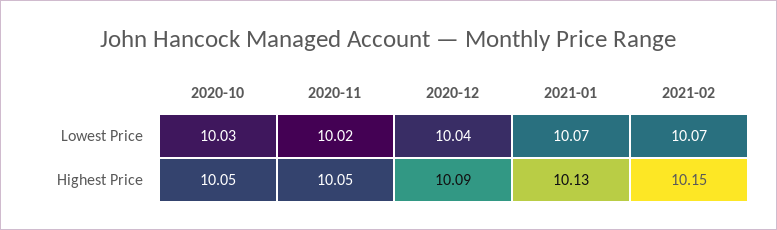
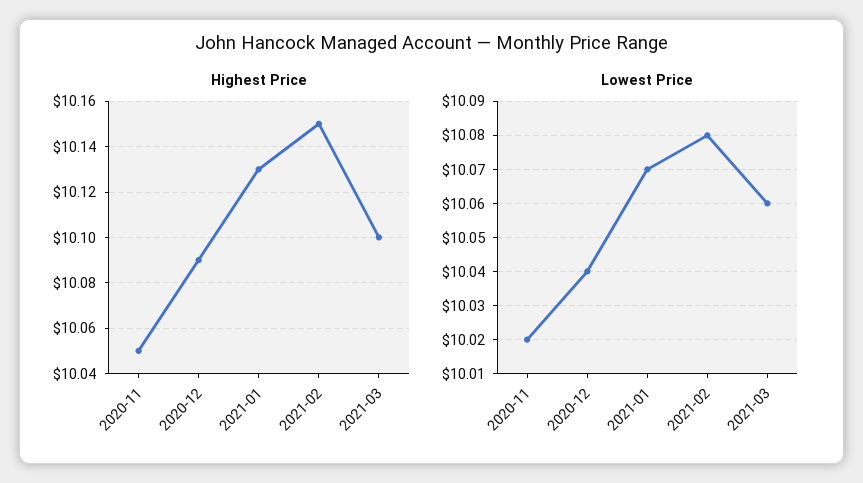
Lowest Price, 2020-10: 10.03 -> none
Lowest Price, 2021-02: 10.07 -> 10.08
Highest Price, 2020-10: 10.05 -> none
Highest Price, 2021-03: none -> 10.1
Lowest Price, 2021-03: none -> 10.06

